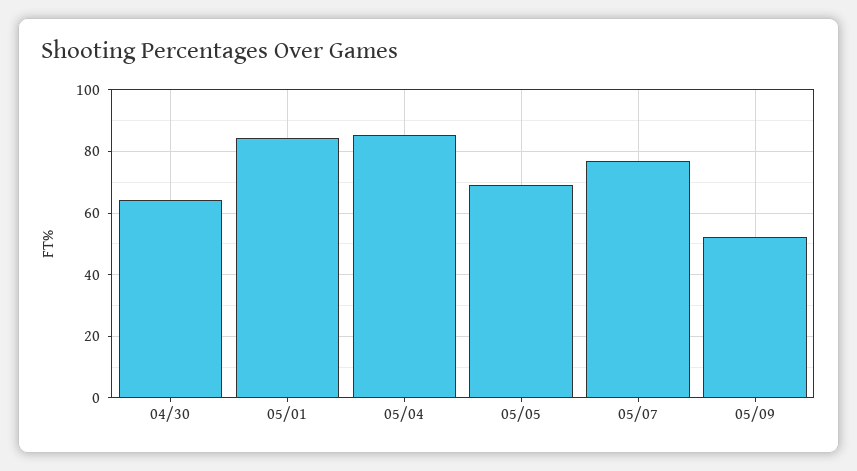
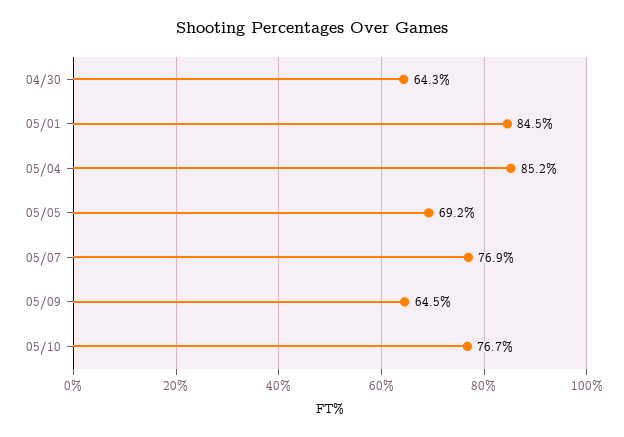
05/09: 52 -> 64.5
05/10: none -> 76.7

